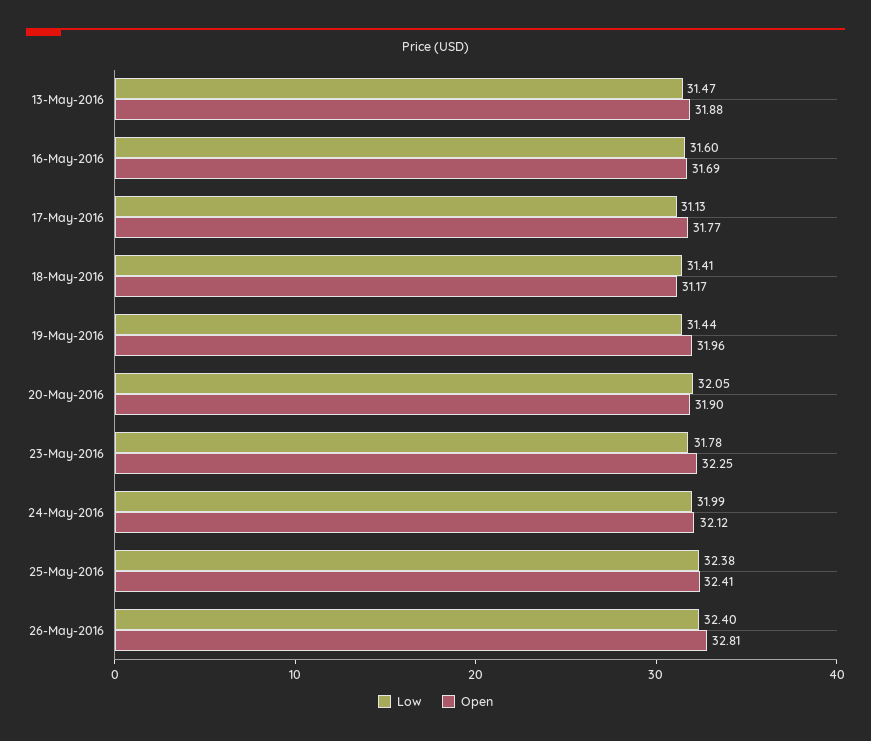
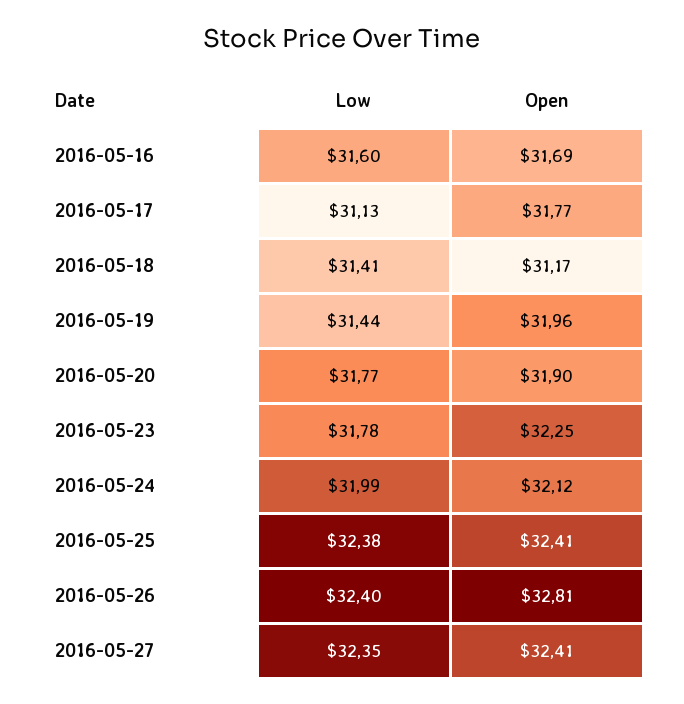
Low, 13-May-2016: 31.47 -> none
Open, 13-May-2016: 31.88 -> none
Low, 20-May-2016: 32.05 -> 31.77
Low, 2016-05-27: none -> 32.35
Open, 2016-05-27: none -> 32.41

